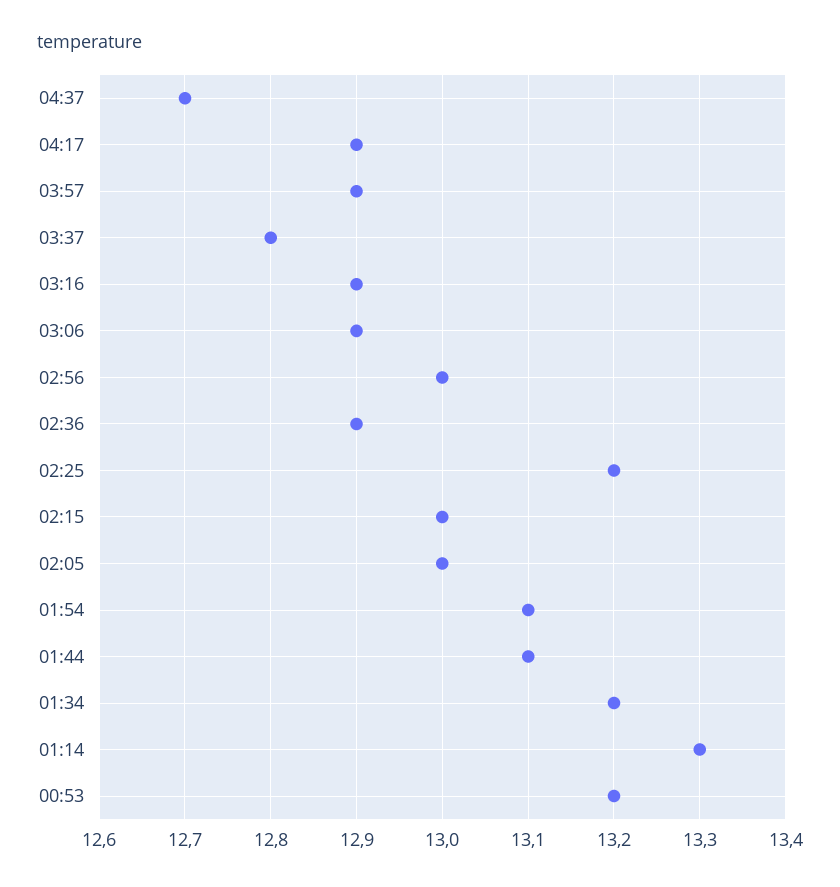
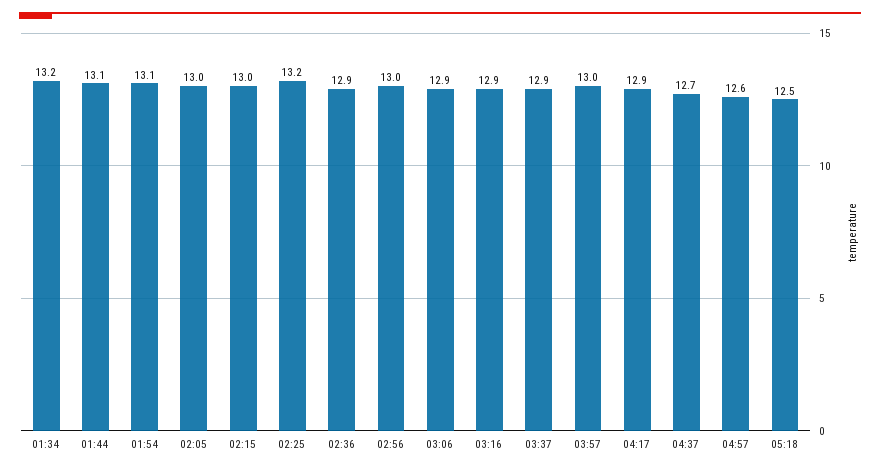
03:57: 12.9 -> 13
03:37: 12.8 -> 12.9
01:14: 13.3 -> none
00:53: 13.2 -> none
04:57: none -> 12.6
05:18: none -> 12.5

